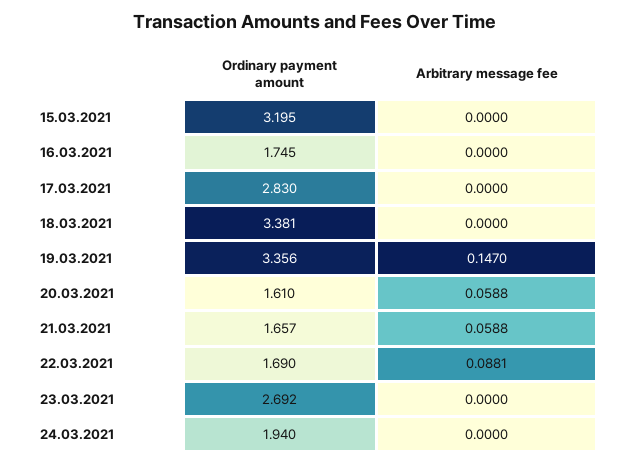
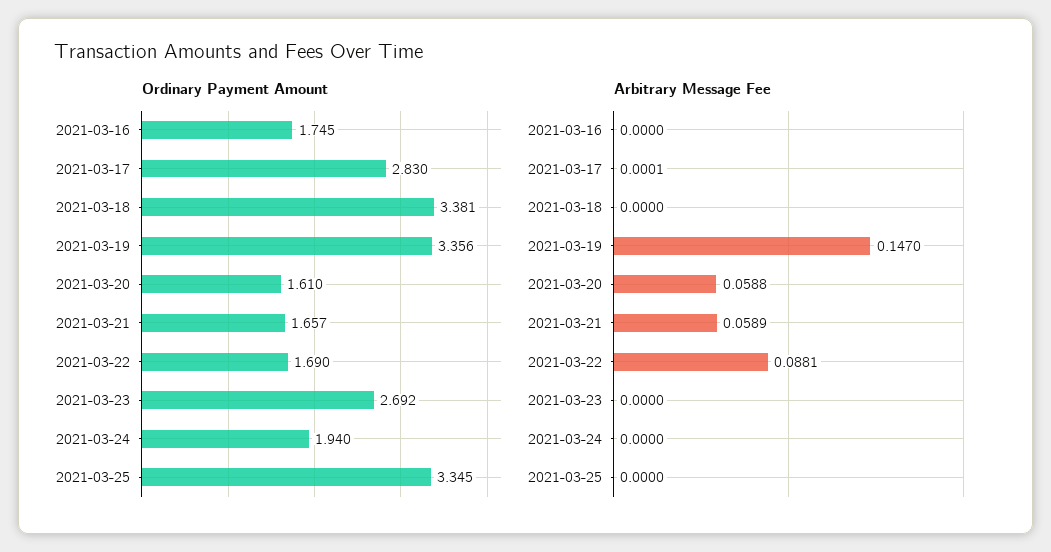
Ordinary payment amount, 15.03.2021: 3.195 -> none
Arbitrary message fee, 15.03.2021: 0 -> none
Arbitrary message fee, 17.03.2021: 0 -> 0.0001
Arbitrary message fee, 21.03.2021: 0.0588 -> 0.0589
Ordinary payment amount, 2021-03-25: none -> 3.345
Arbitrary message fee, 2021-03-25: none -> 0

